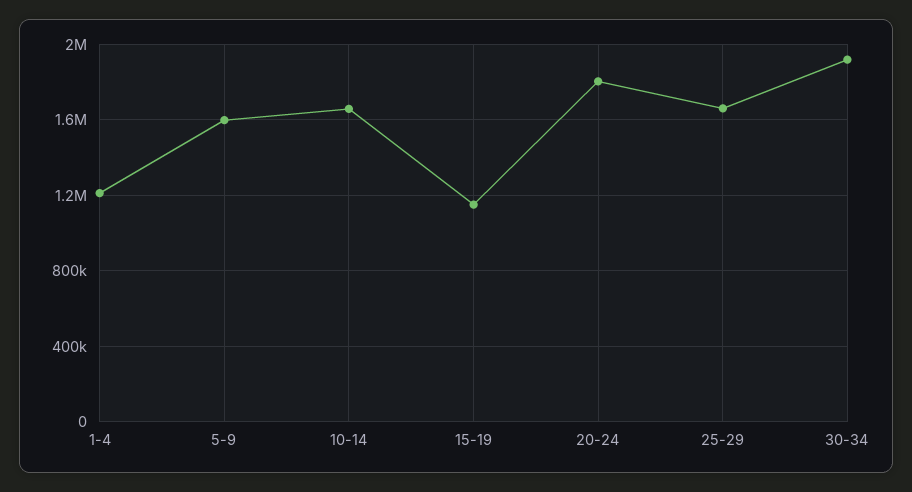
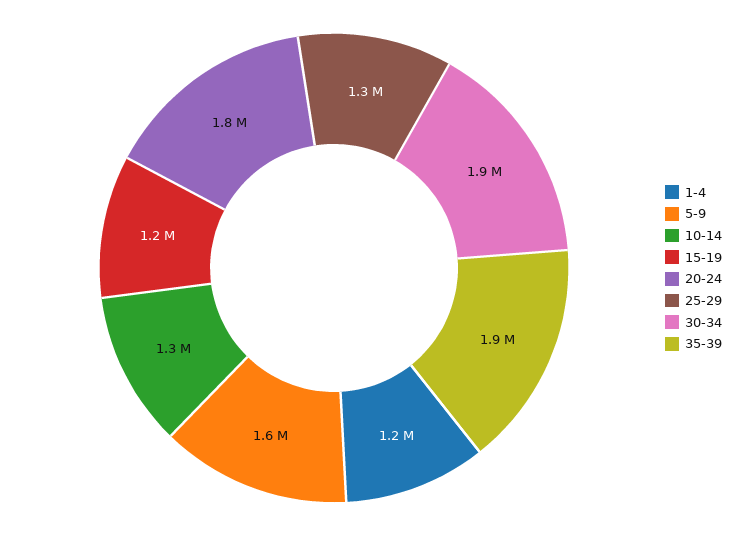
10-14: 1650000 -> 1300000
25-29: 1650000 -> 1300000
35-39: none -> 1900000

